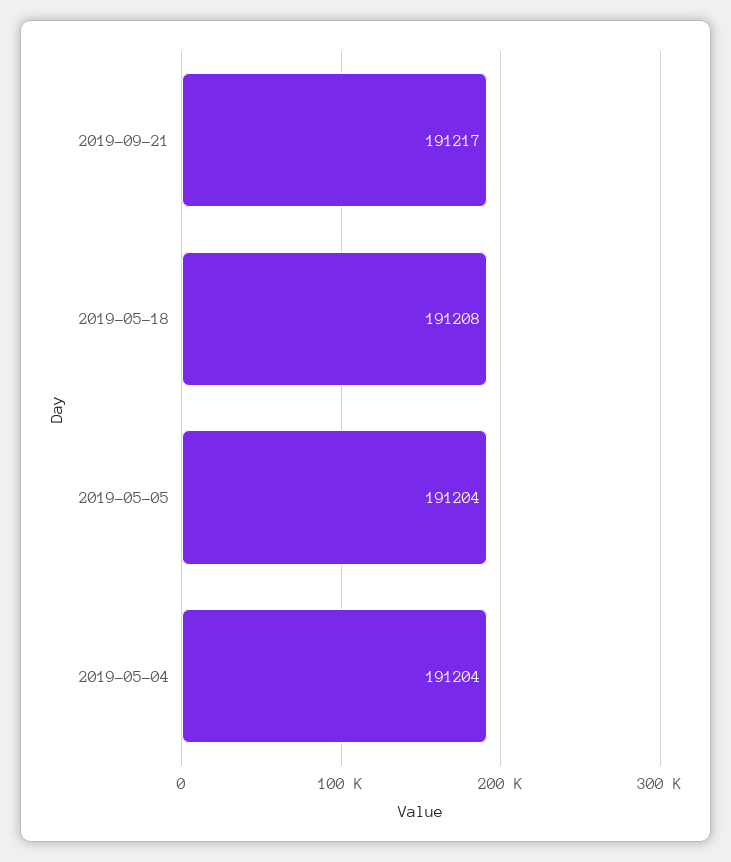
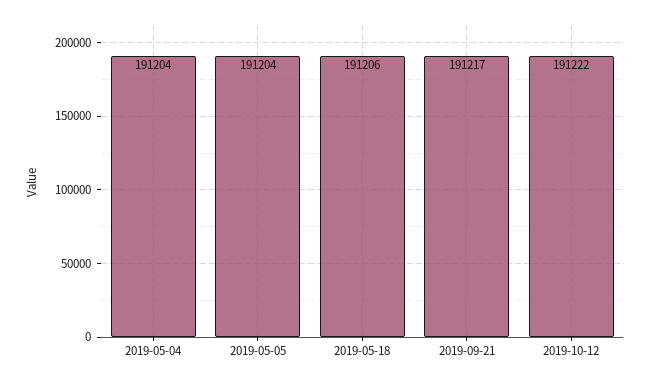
2019-05-18: 191208 -> 191206
2019-10-12: none -> 191222

